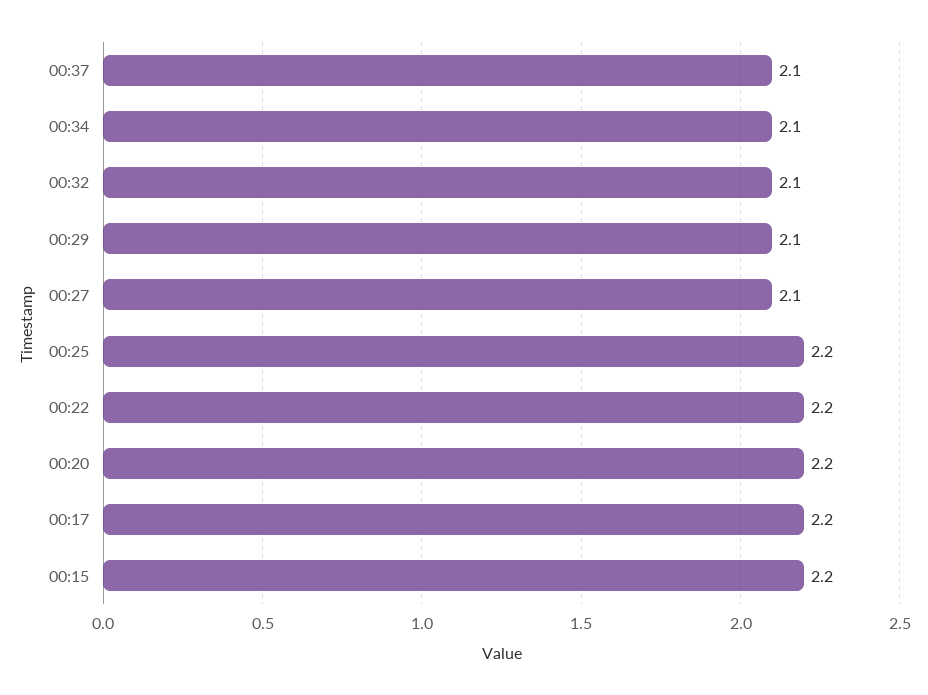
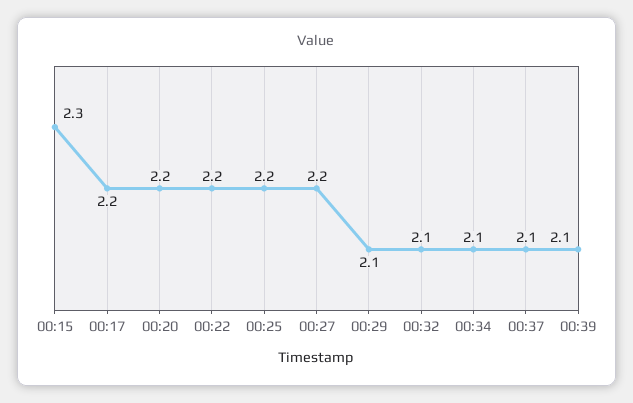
00:27: 2.1 -> 2.2
00:15: 2.2 -> 2.3
00:39: none -> 2.1

